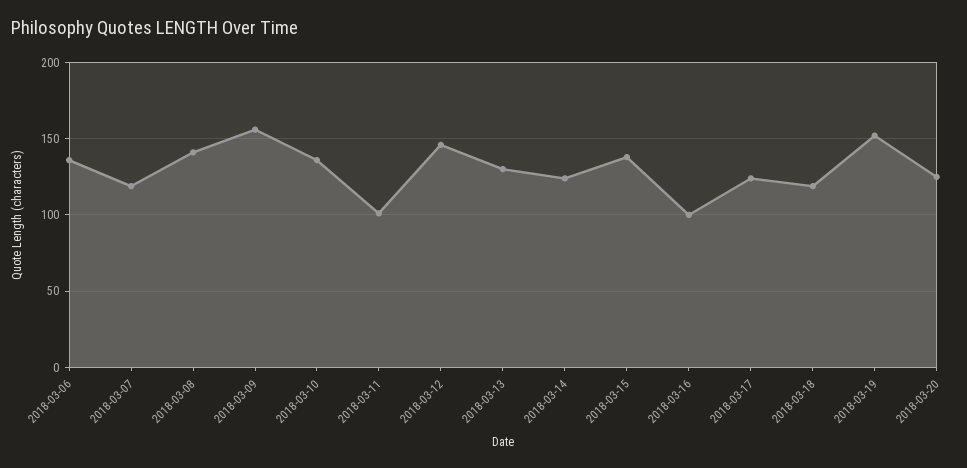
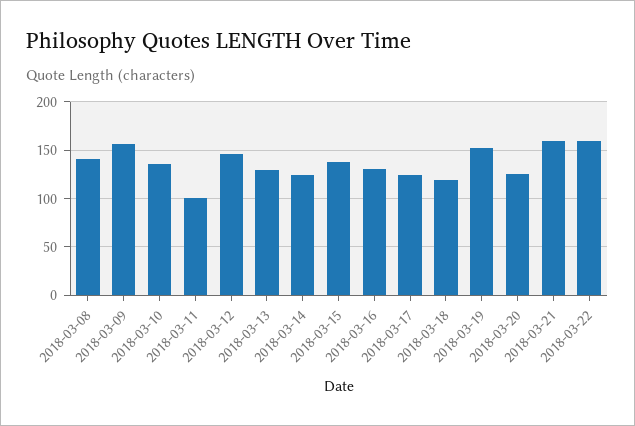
2018-03-06: 135 -> none
2018-03-07: 120 -> none
2018-03-16: 100 -> 130
2018-03-21: none -> 160
2018-03-22: none -> 160

